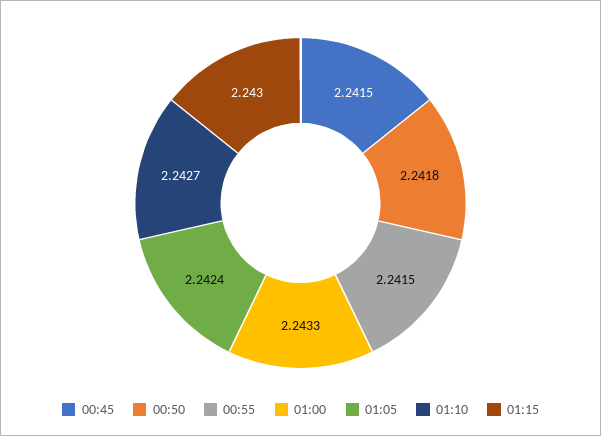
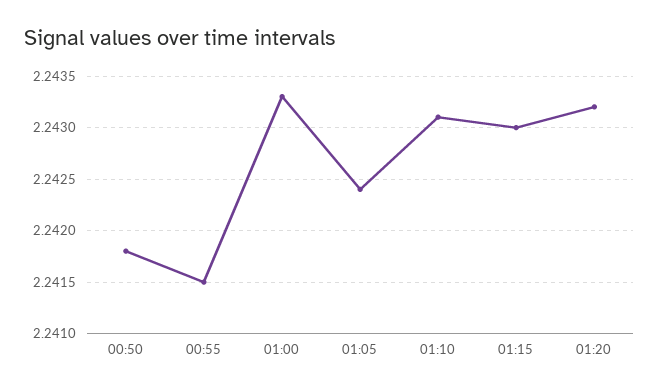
00:45: 2.2415 -> none
01:10: 2.2427 -> 2.2431
01:20: none -> 2.2432

